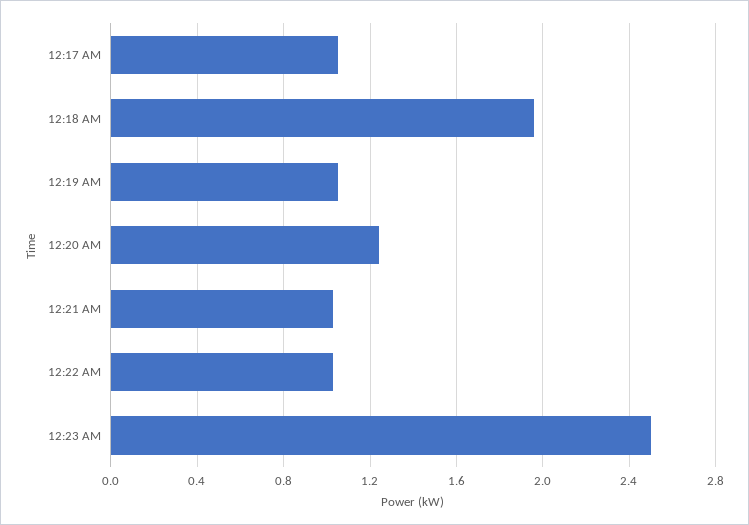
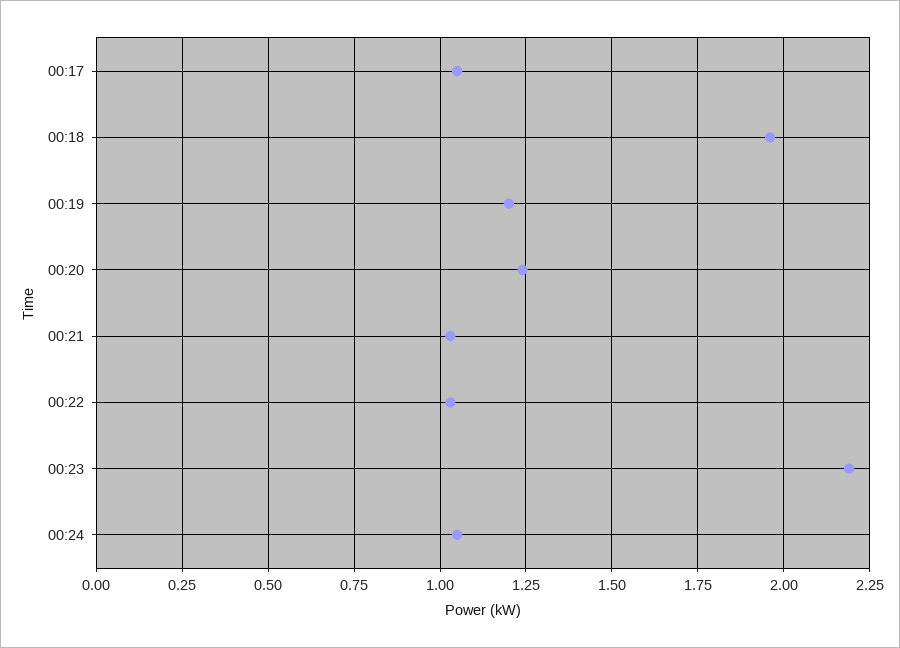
12:19 AM: 1.05 -> 1.2
12:23 AM: 2.5 -> 2.2
00:24: none -> 1.05

